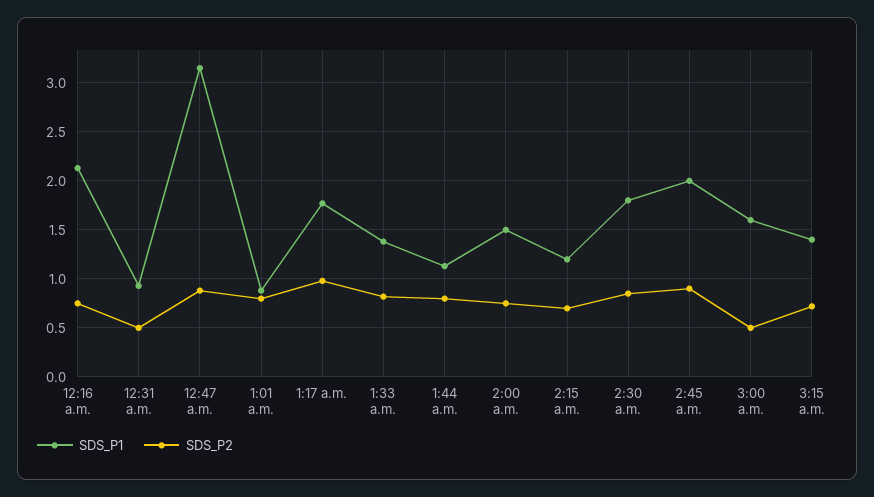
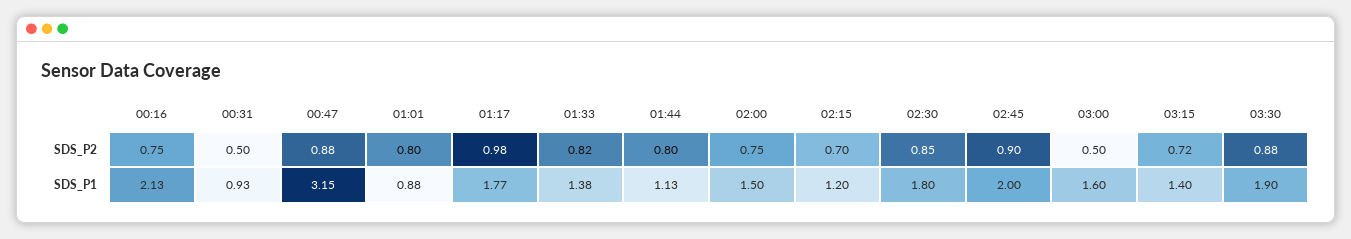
SDS_P2, 03:30: none -> 0.88
SDS_P1, 03:30: none -> 1.9

